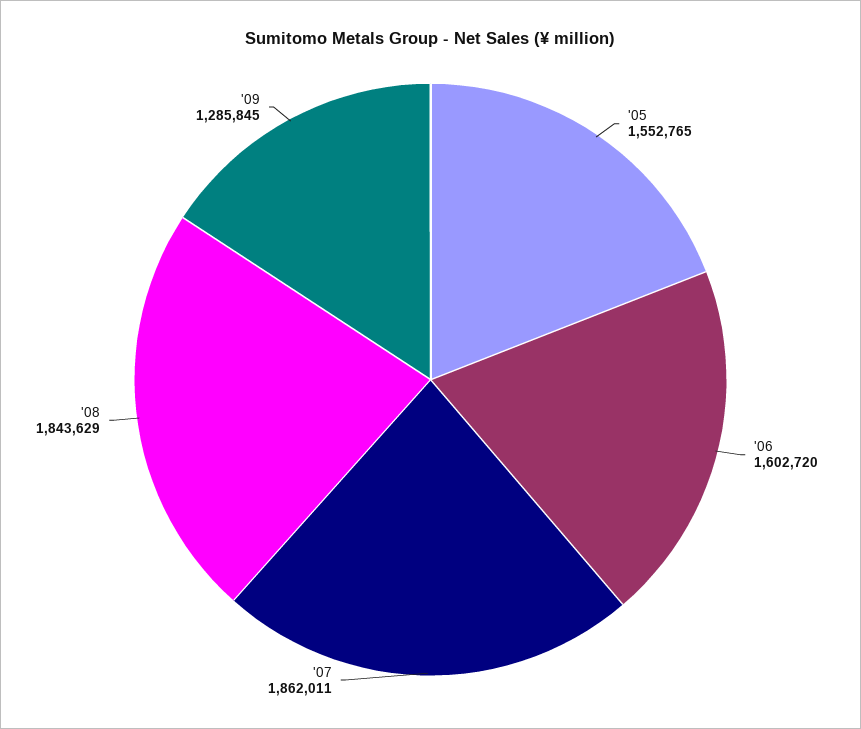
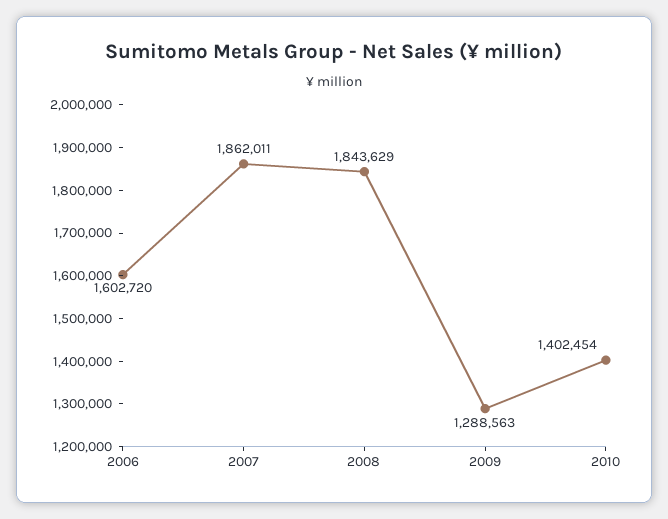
'05: 1552765 -> none
'09: 1285845 -> 1288563
2010: none -> 1402454

